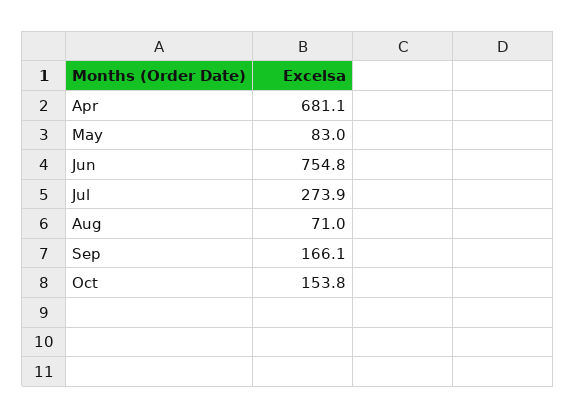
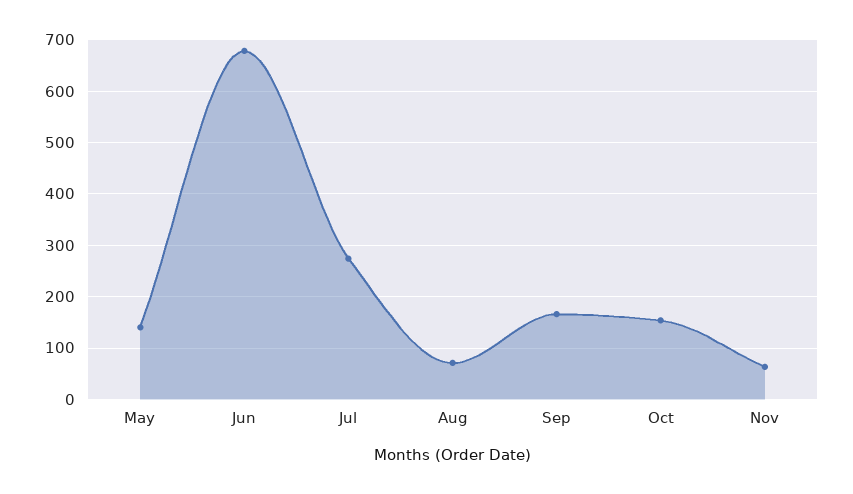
Apr: 681.1 -> none
May: 83 -> 140
Jun: 754.8 -> 680
Nov: none -> 60

